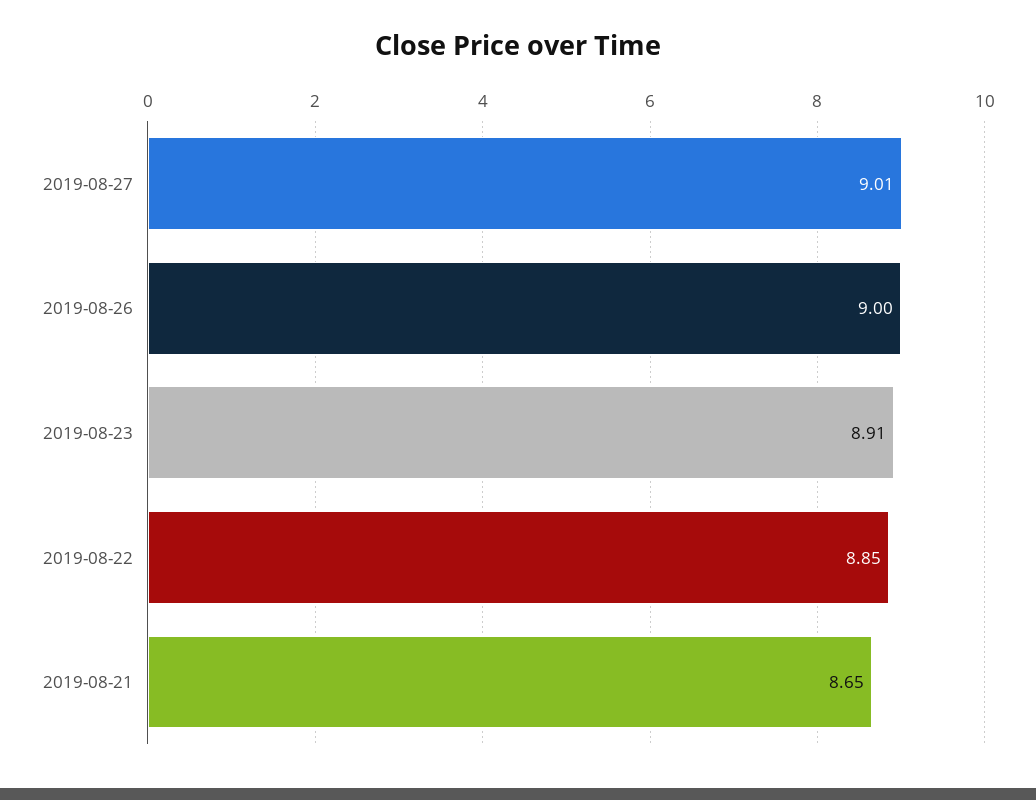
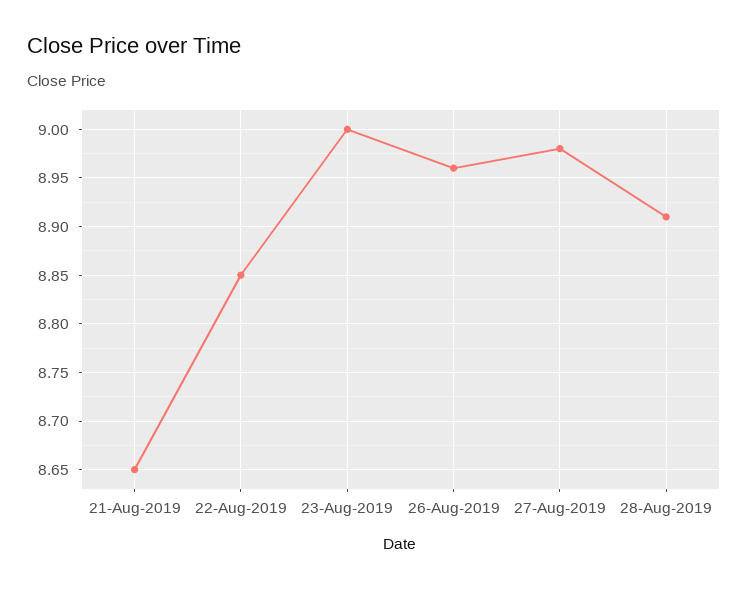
2019-08-27: 9.01 -> 8.98
2019-08-26: 9 -> 8.96
2019-08-23: 8.91 -> 9
28-Aug-2019: none -> 8.91

